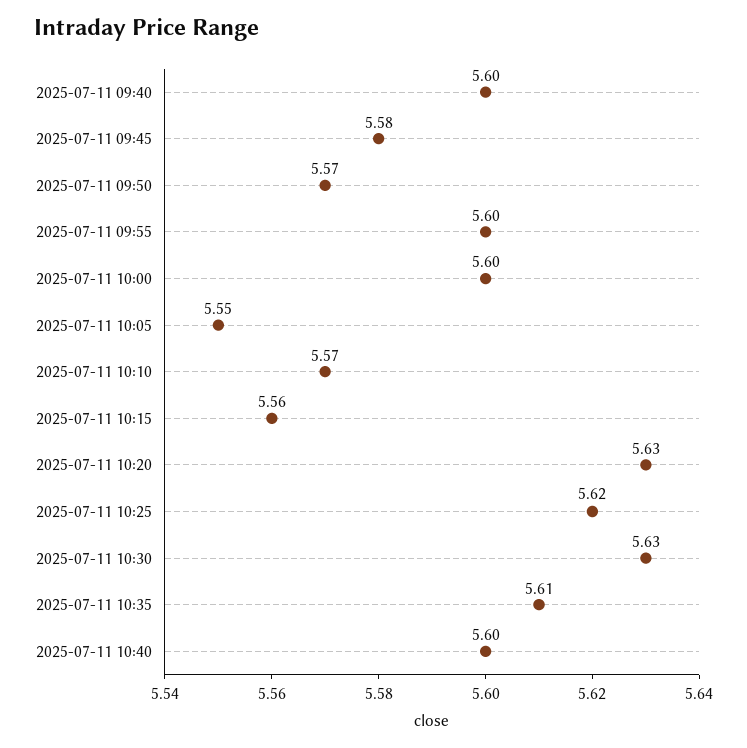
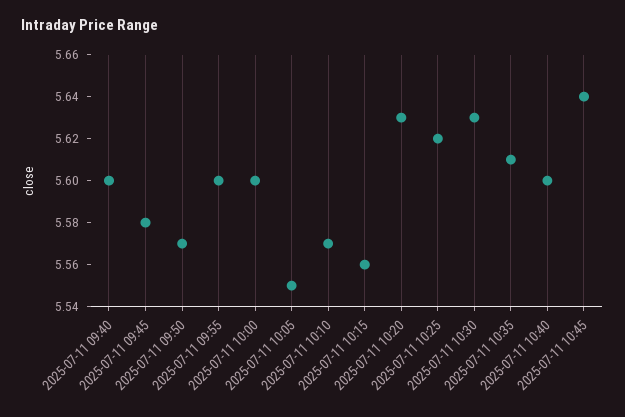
2025-07-11 10:45: none -> 5.64

